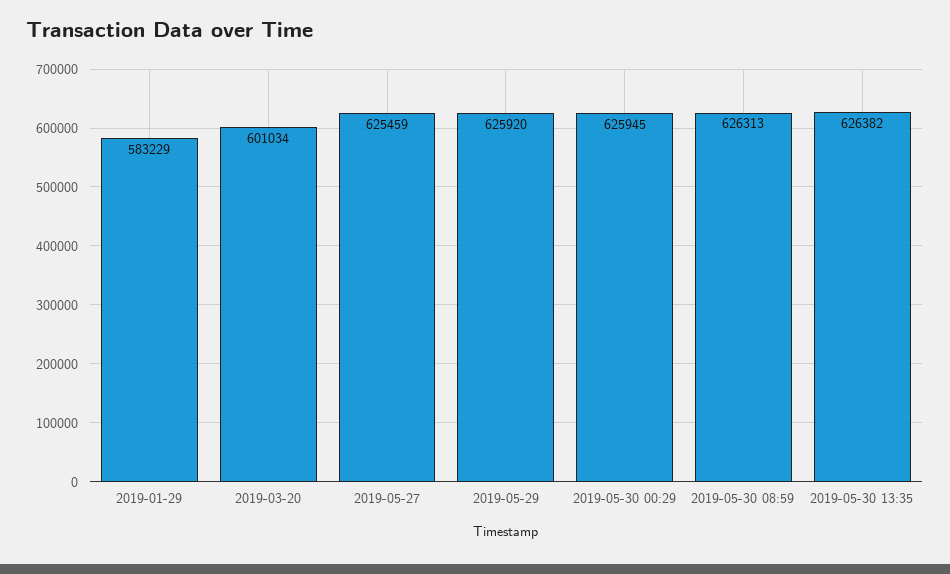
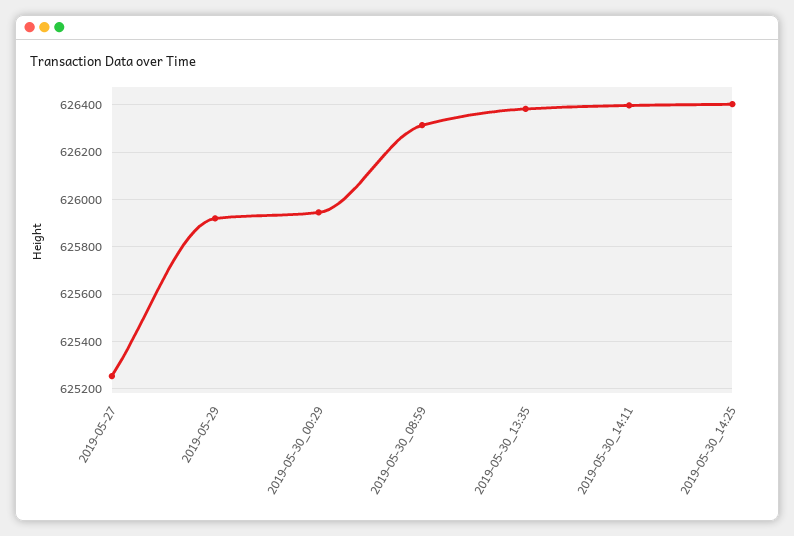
2019-01-29: 583229 -> none
2019-03-20: 601034 -> none
2019-05-27: 625459 -> 625250
2019-05-30_14:11: none -> 626400
2019-05-30_14:25: none -> 626400

